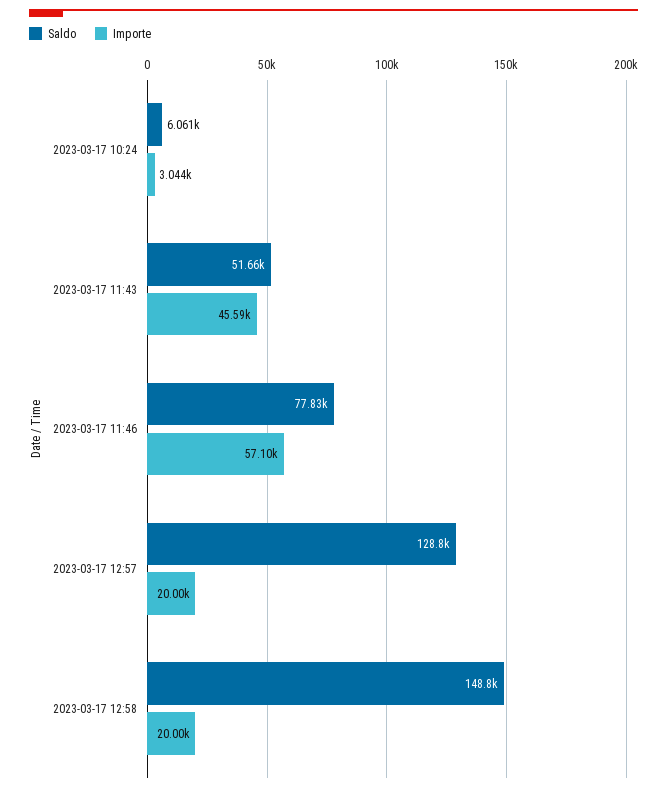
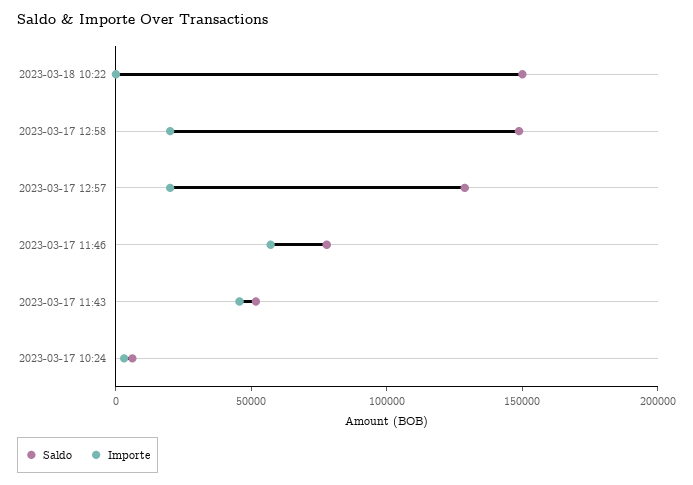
Saldo, 2023-03-18 10:22: none -> 150000
Importe, 2023-03-18 10:22: none -> 0

